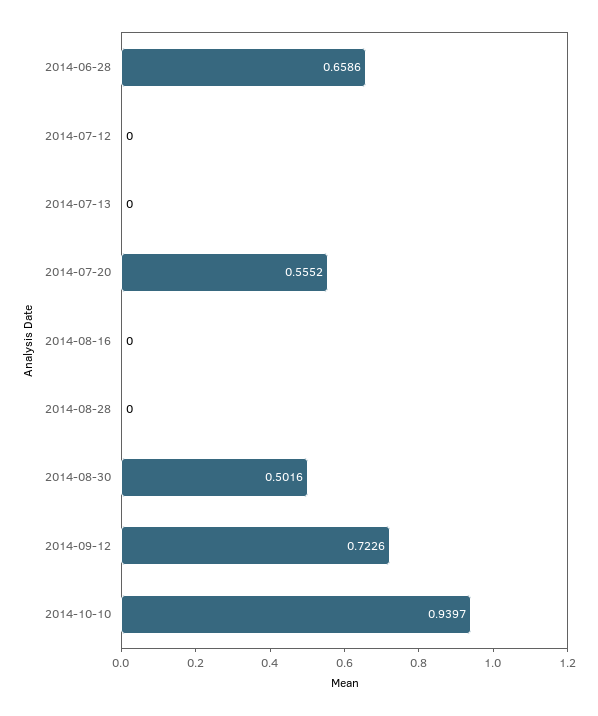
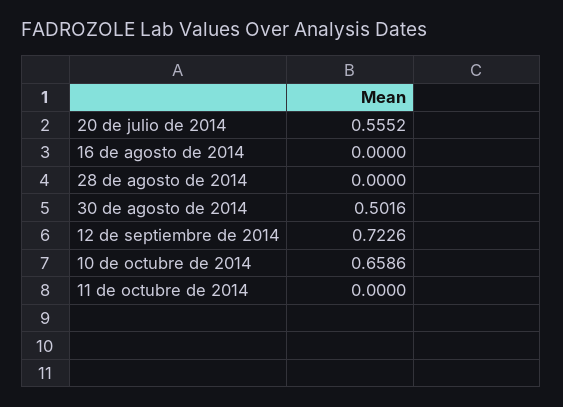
2014-06-28: 0.6586 -> none
2014-07-12: 0 -> none
2014-07-13: 0 -> none
2014-10-10: 0.9397 -> 0.6586
11 de octubre de 2014: none -> 0

